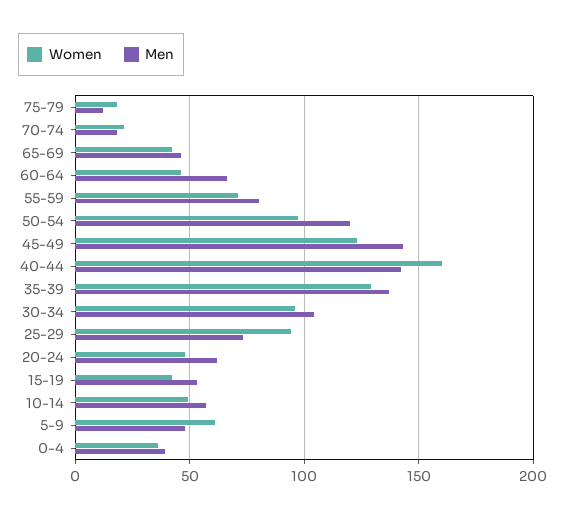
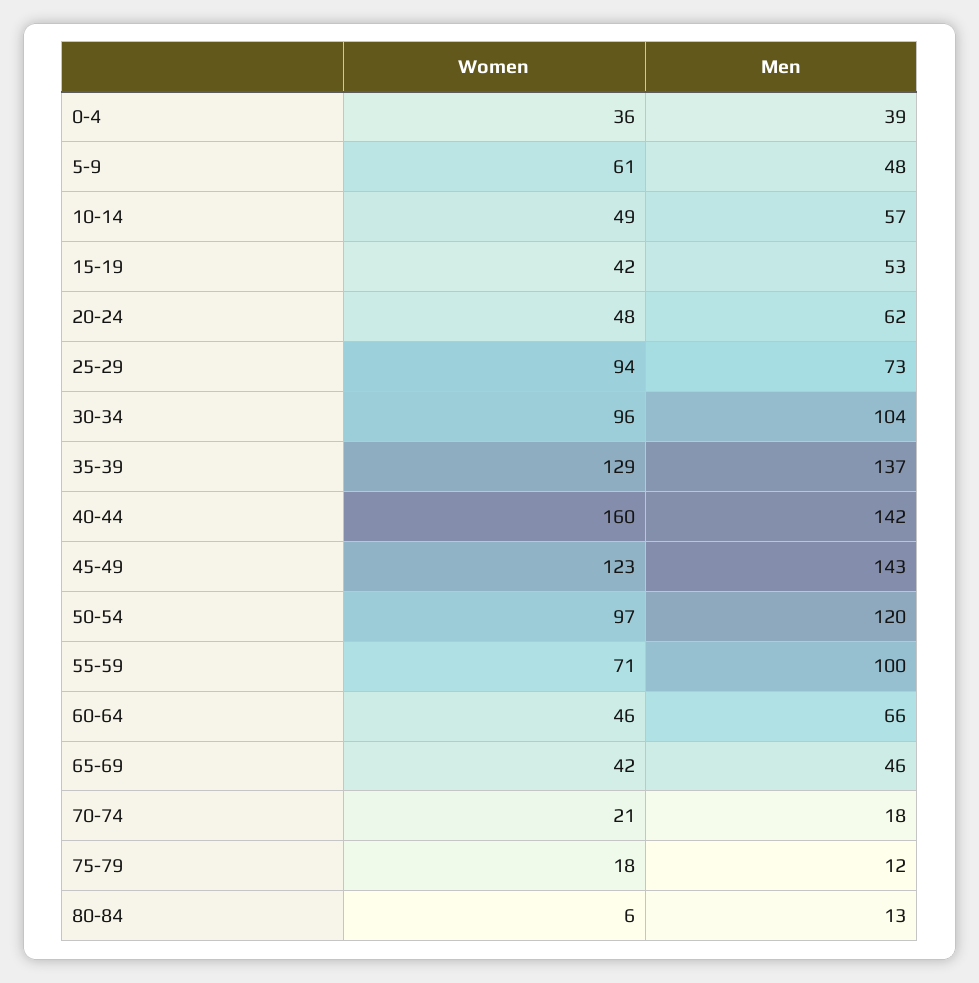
Men, 55-59: 80 -> 100
Women, 80-84: none -> 6
Men, 80-84: none -> 13

